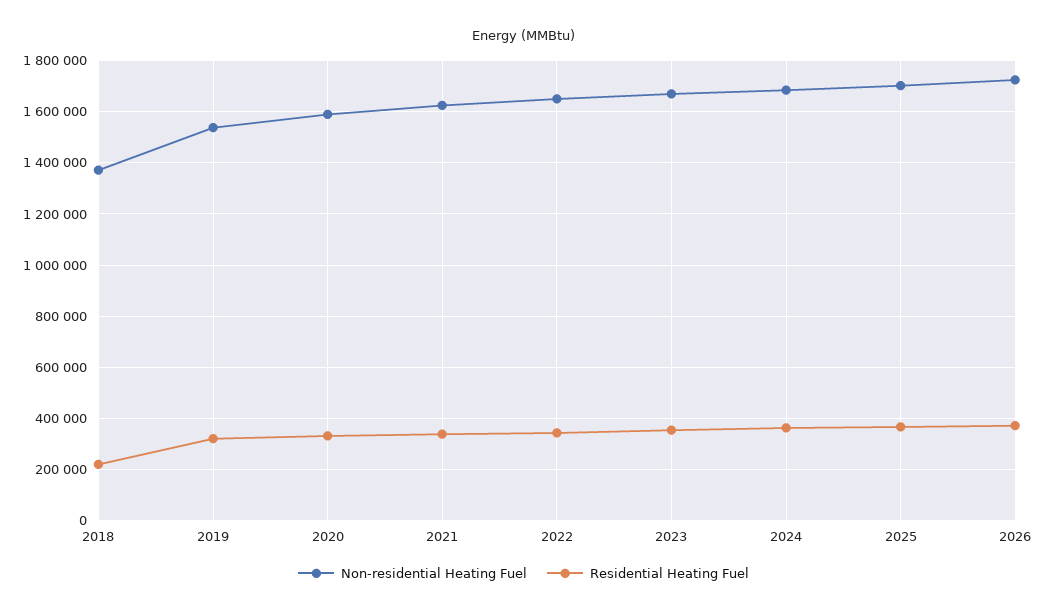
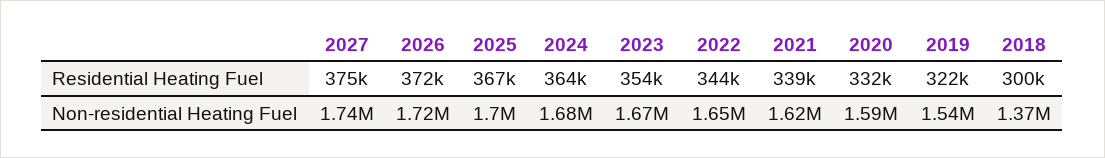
Residential Heating Fuel, 2018: 225000 -> 300000
Residential Heating Fuel, 2027: none -> 375000
Non-residential Heating Fuel, 2027: none -> 1740000

